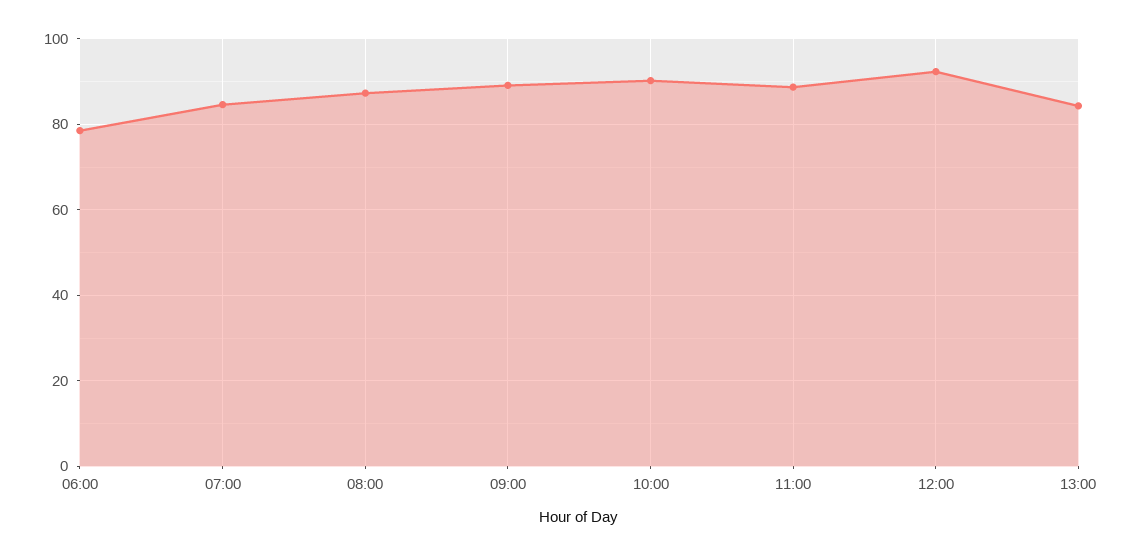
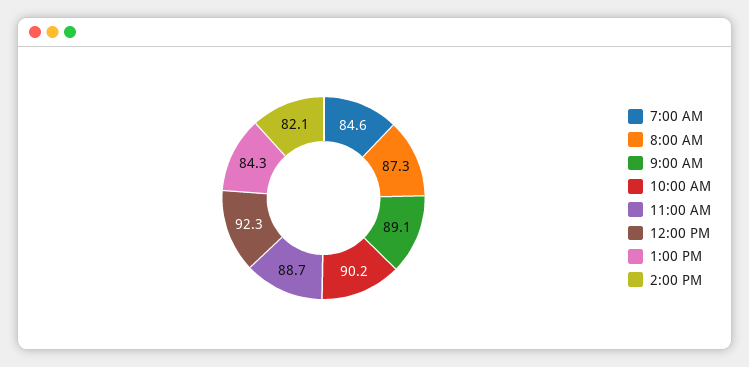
06:00: 78 -> none
2:00 PM: none -> 82.1

